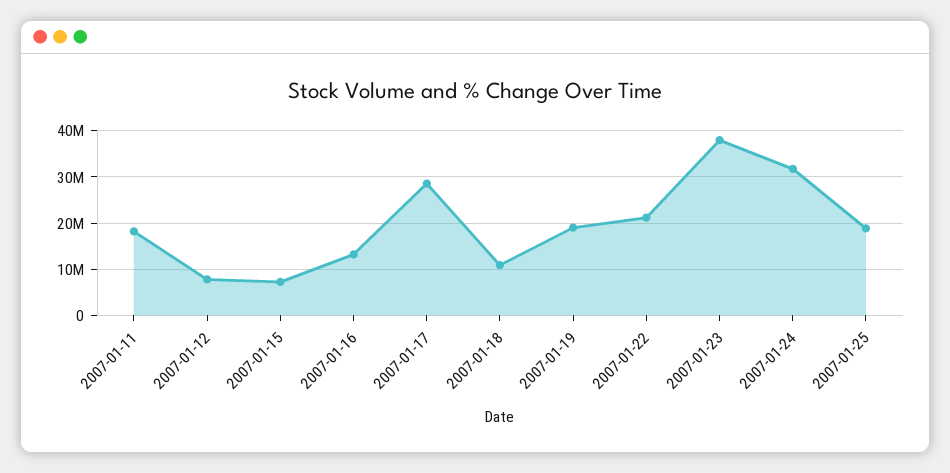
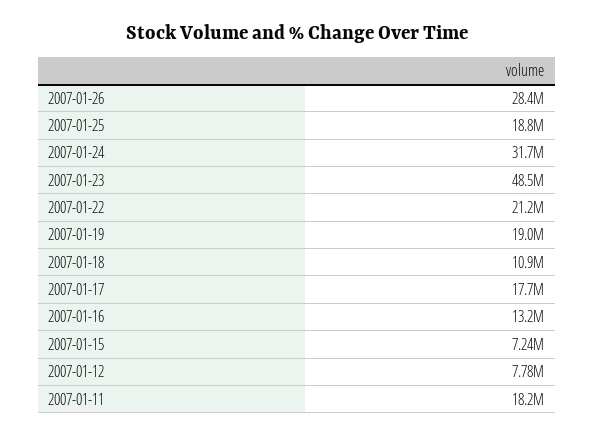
2007-01-17: 28000000 -> 17700000
2007-01-23: 38000000 -> 48500000
2007-01-26: none -> 28400000

